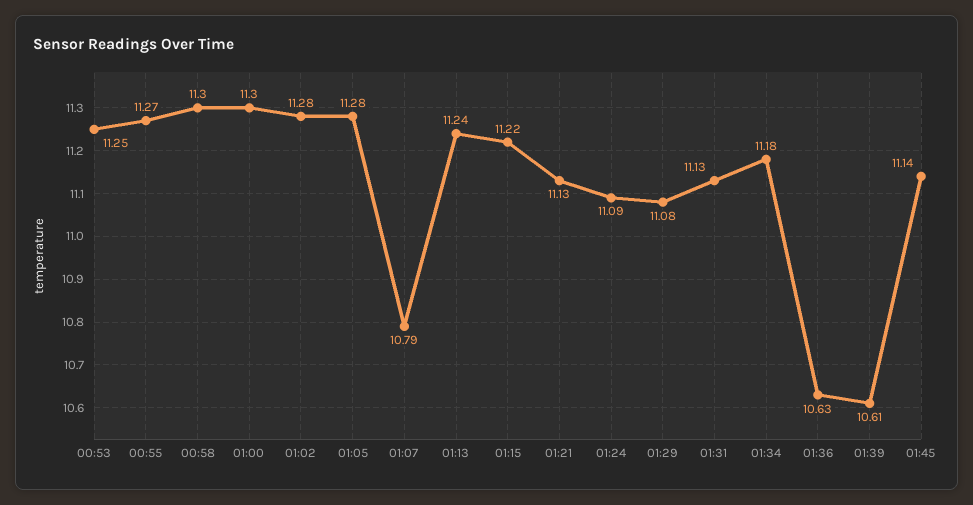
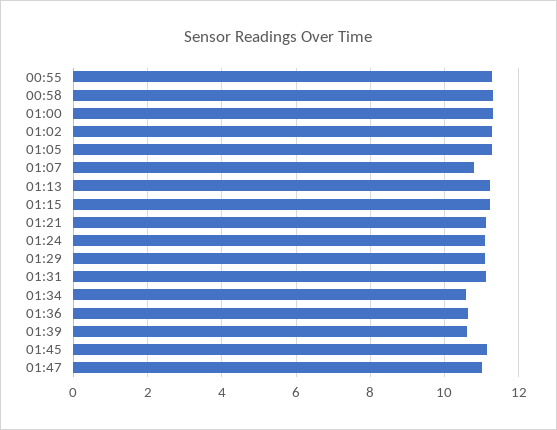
00:53: 11.25 -> none
01:34: 11.18 -> 10.6
01:47: none -> 11

